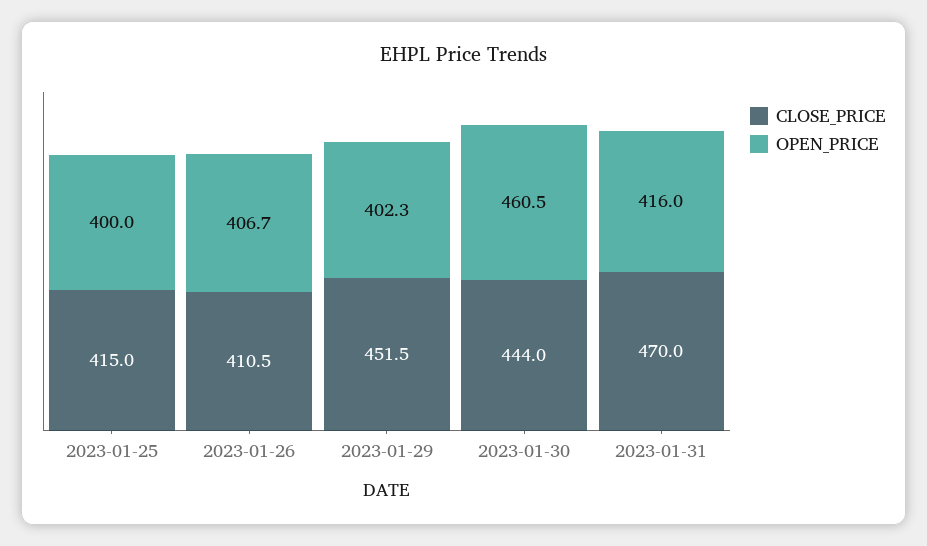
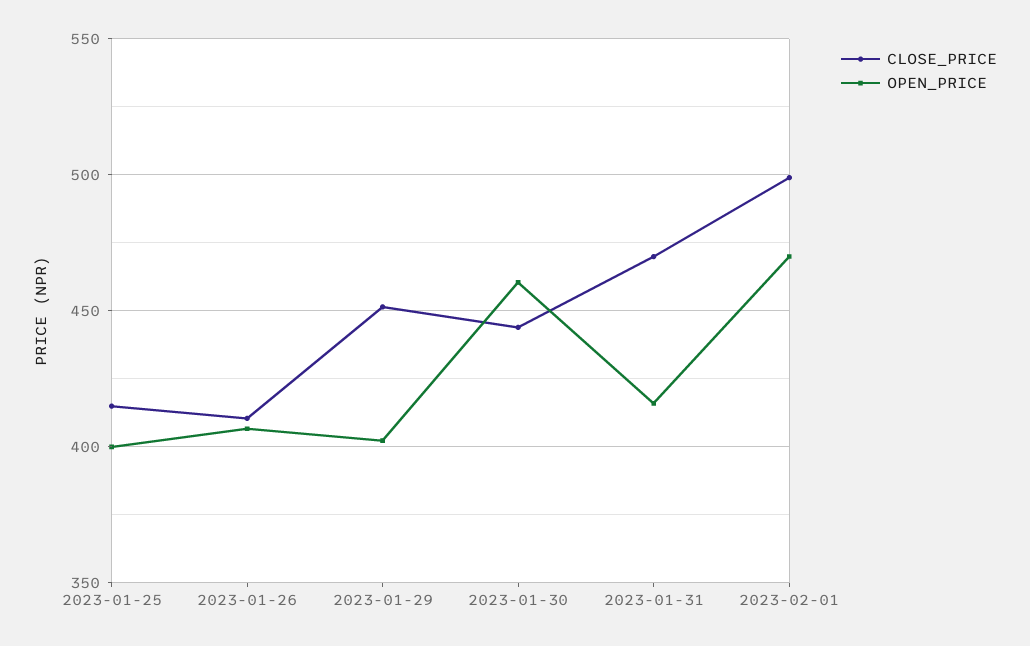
CLOSE_PRICE, 2023-02-01: none -> 500
OPEN_PRICE, 2023-02-01: none -> 470

